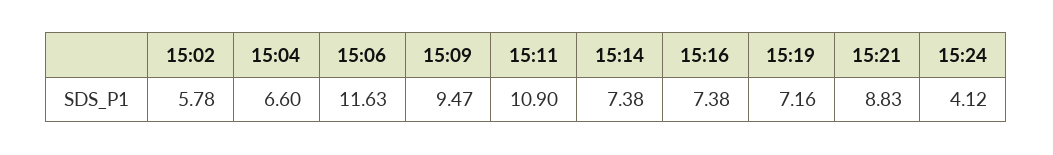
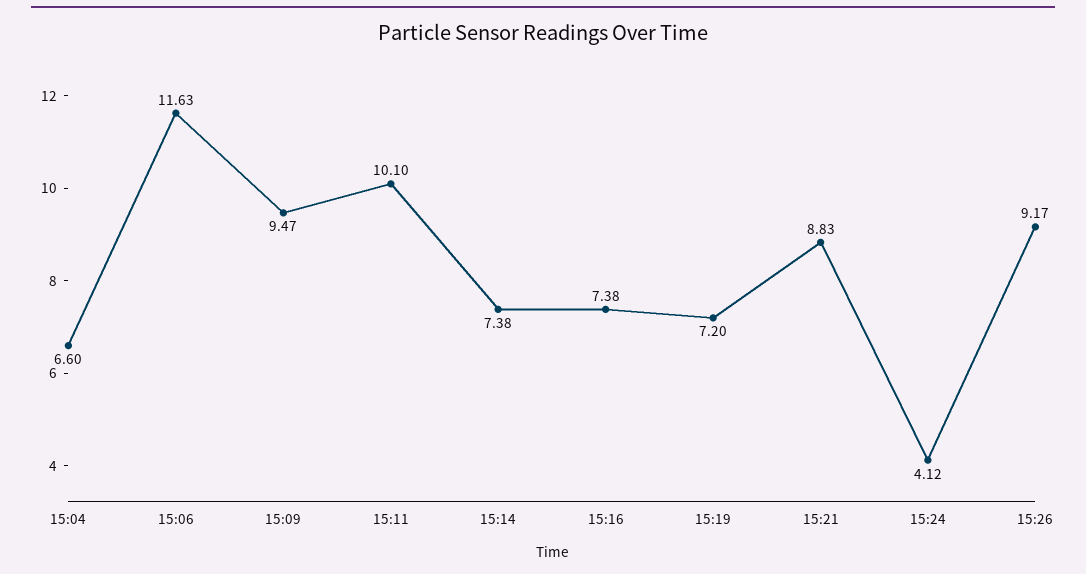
15:02: 5.78 -> none
15:11: 10.9 -> 10.1
15:19: 7.16 -> 7.2
15:26: none -> 9.17

